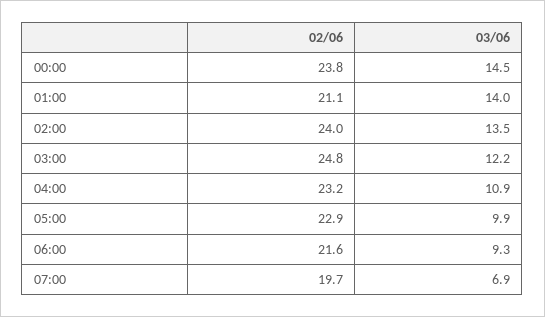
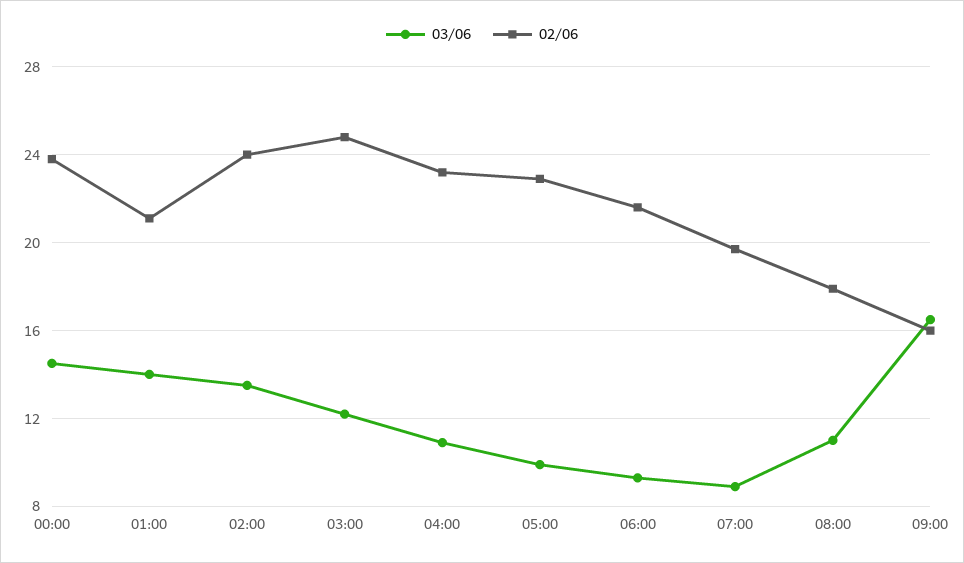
03/06, 07:00: 6.9 -> 9
03/06, 08:00: none -> 11
02/06, 08:00: none -> 18
03/06, 09:00: none -> 16.5
02/06, 09:00: none -> 16

